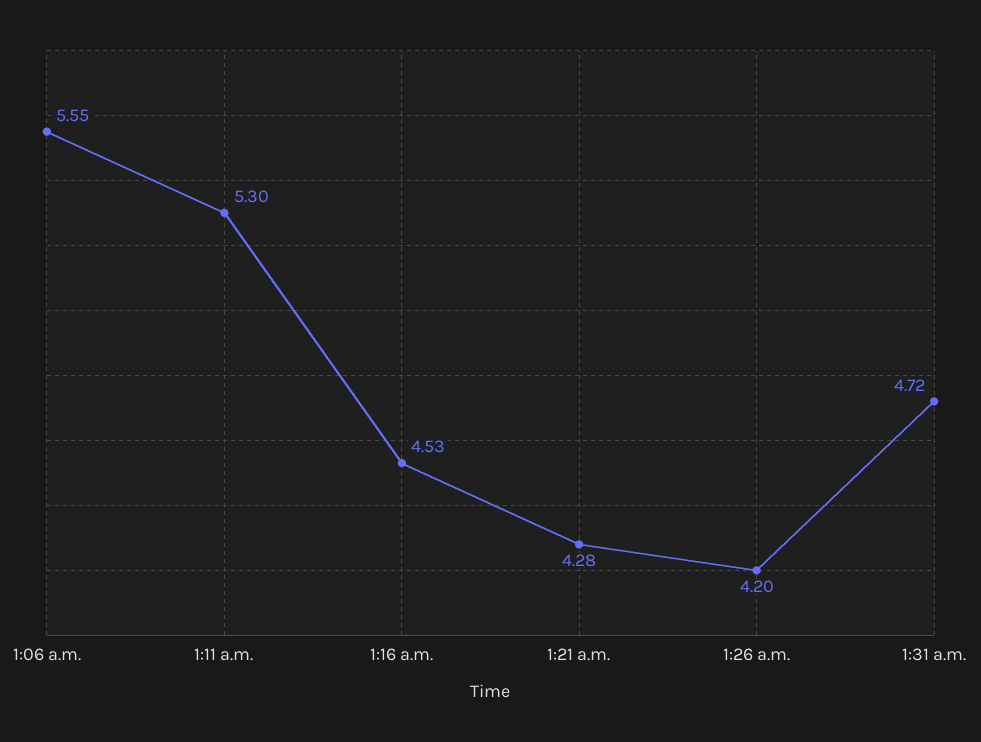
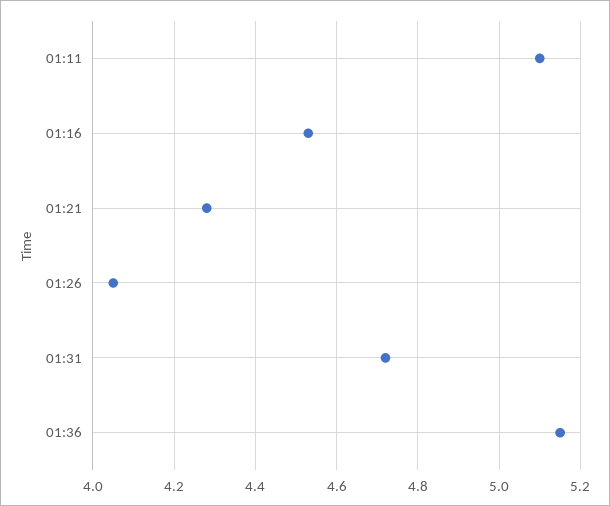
1:06 a.m.: 5.55 -> none
1:11 a.m.: 5.3 -> 5.1
1:26 a.m.: 4.2 -> 4.05
01:36: none -> 5.15

